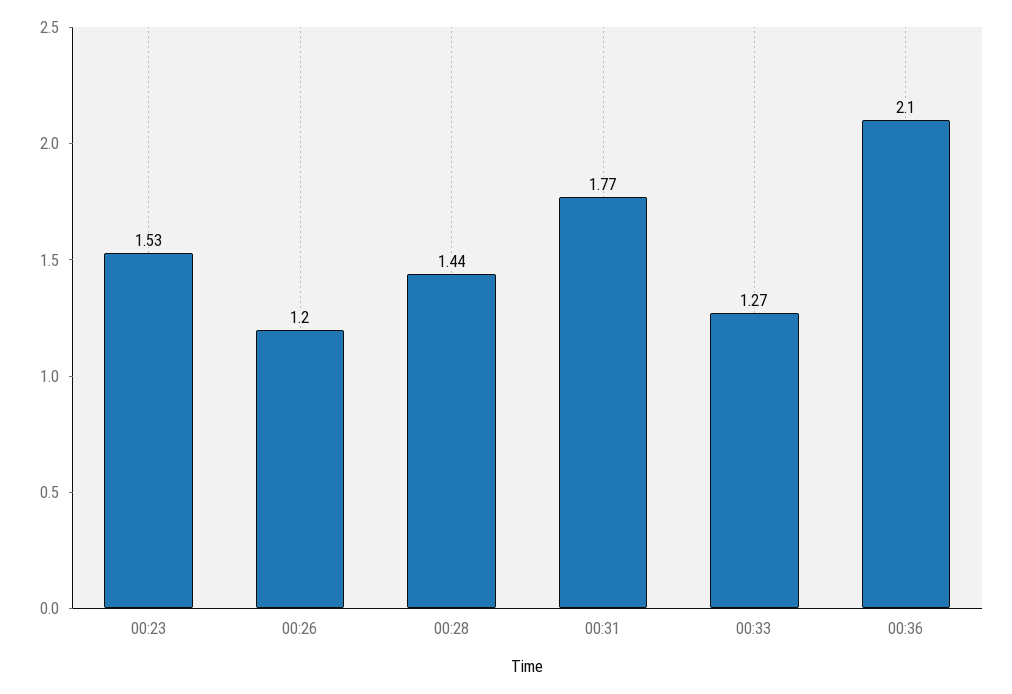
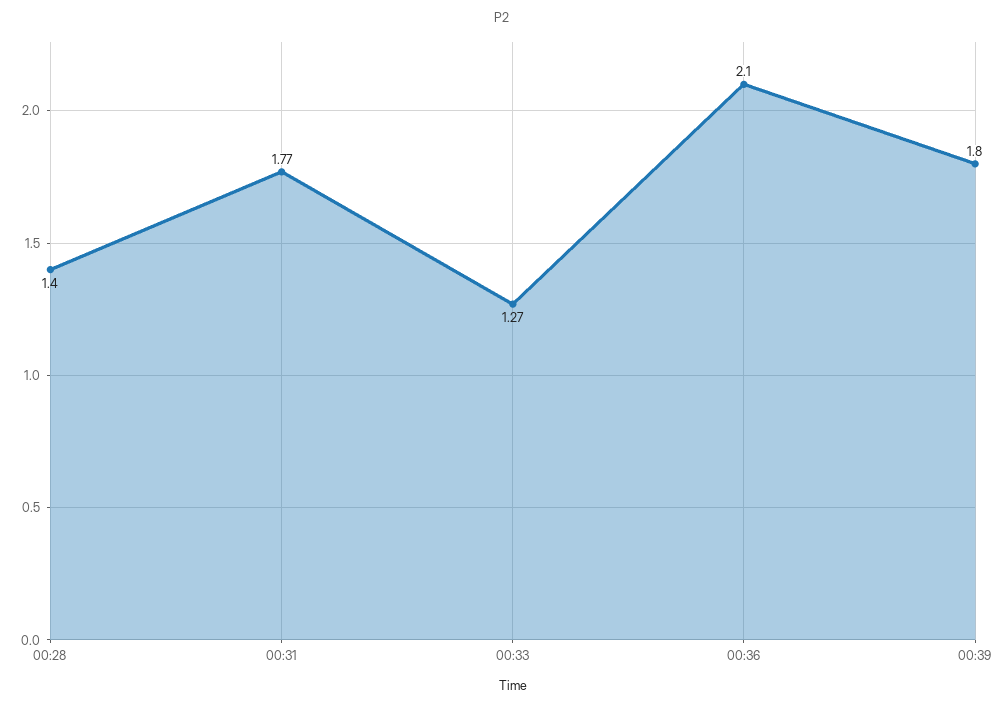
00:23: 1.53 -> none
00:26: 1.2 -> none
00:28: 1.44 -> 1.4
00:39: none -> 1.8

